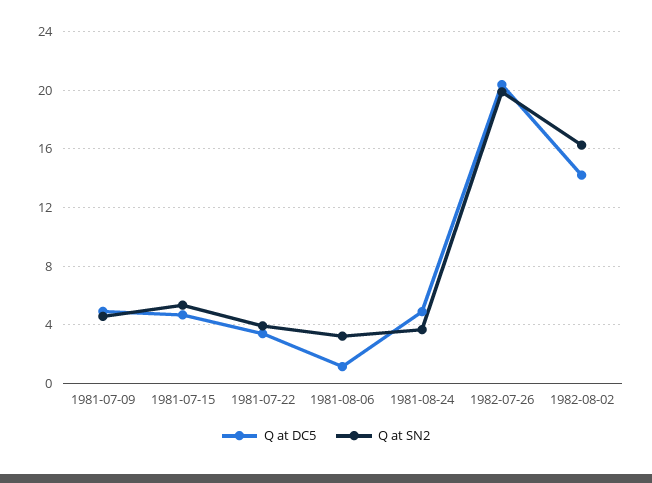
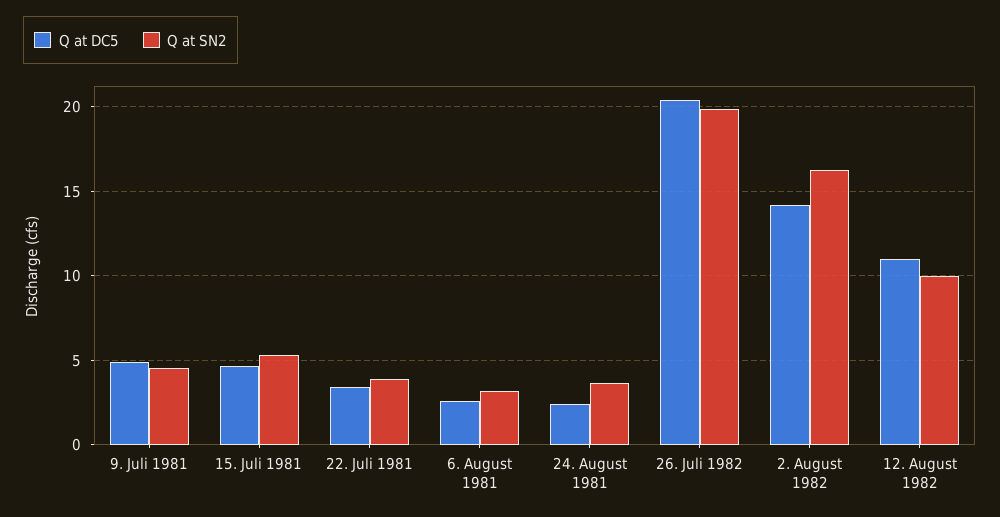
Q at DC5, 1981-08-06: 1 -> 2.5
Q at DC5, 1981-08-24: 5 -> 2.5
Q at DC5, 12. August 1982: none -> 11
Q at SN2, 12. August 1982: none -> 10

